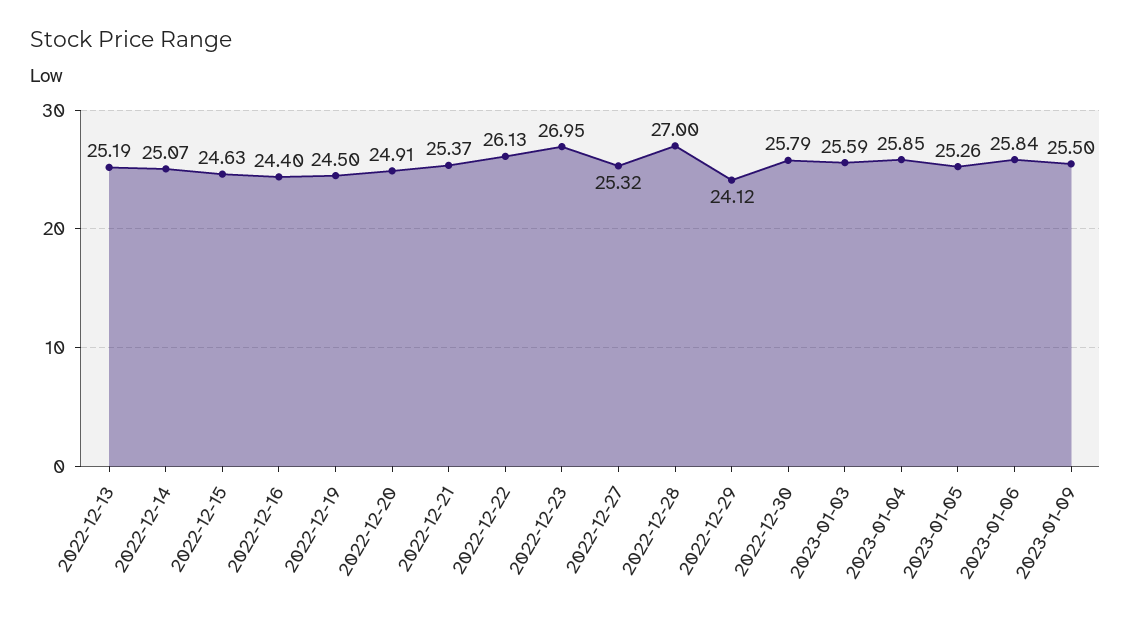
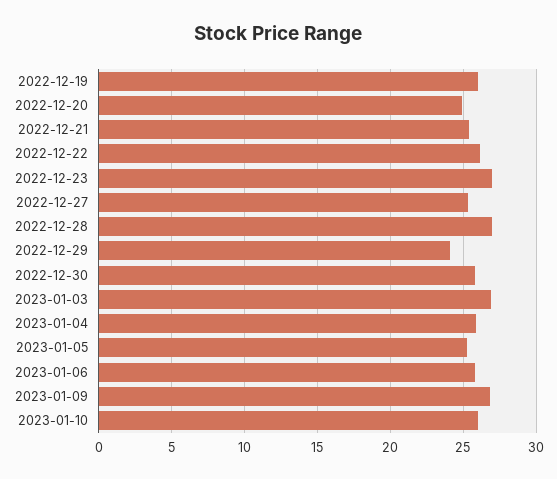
2022-12-13: 25.19 -> none
2022-12-14: 25.07 -> none
2022-12-15: 24.63 -> none
2022-12-16: 24.4 -> none
2022-12-19: 24.5 -> 26
2023-01-03: 25.59 -> 27
2023-01-09: 25.5 -> 27
2023-01-10: none -> 26

